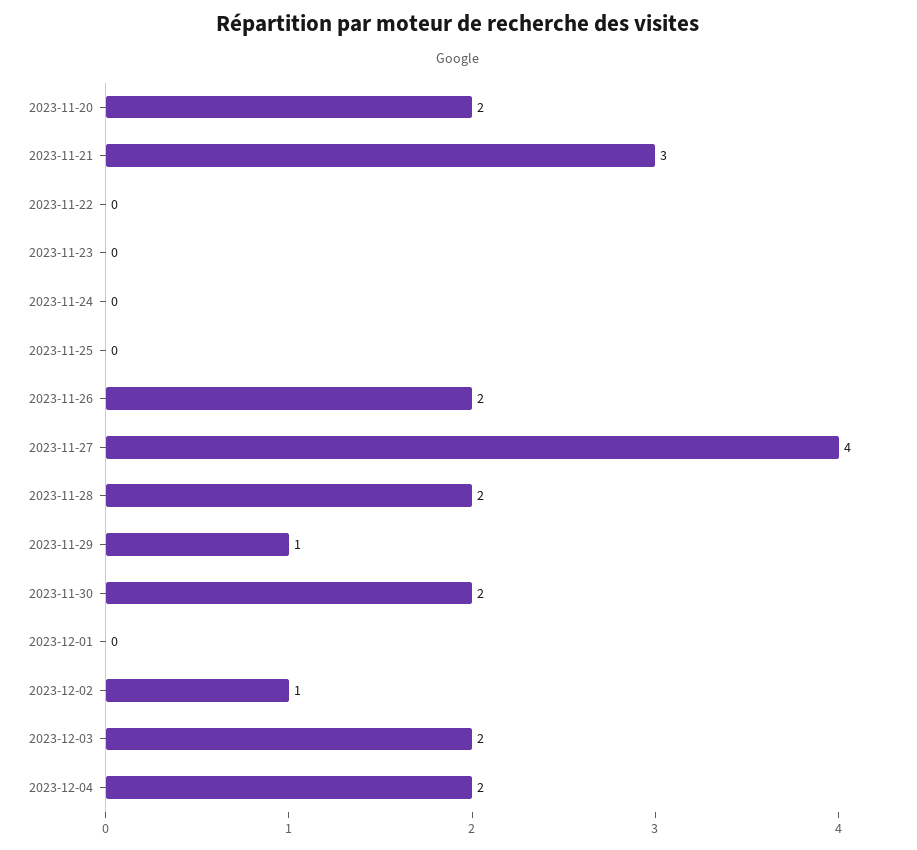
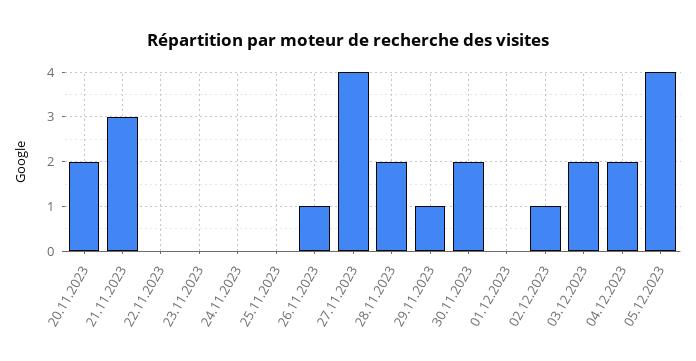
2023-11-26: 2 -> 1
05.12.2023: none -> 4

